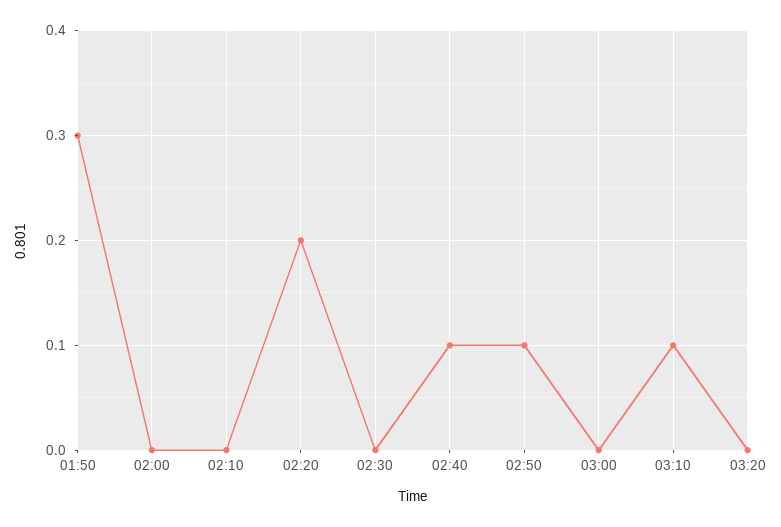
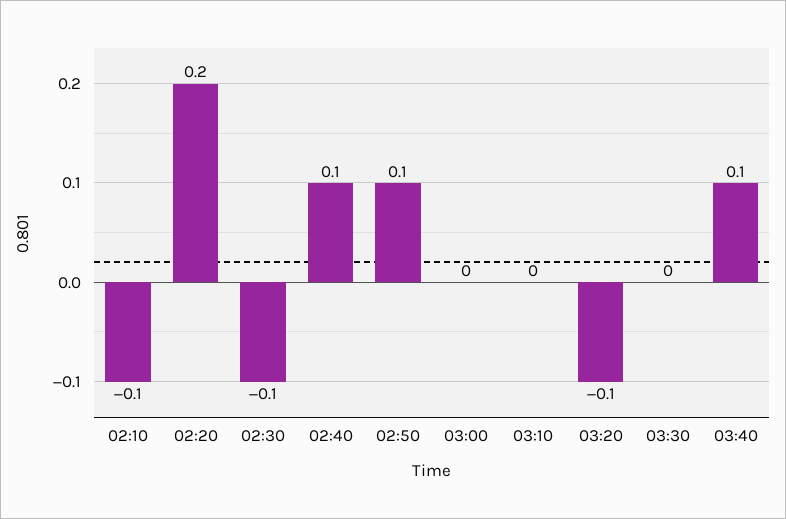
01:50: 0.3 -> none
02:00: 0 -> none
02:10: 0 -> -0.1
02:30: 0 -> -0.1
03:10: 0.1 -> 0
03:20: 0 -> -0.1
03:30: none -> 0
03:40: none -> 0.1

